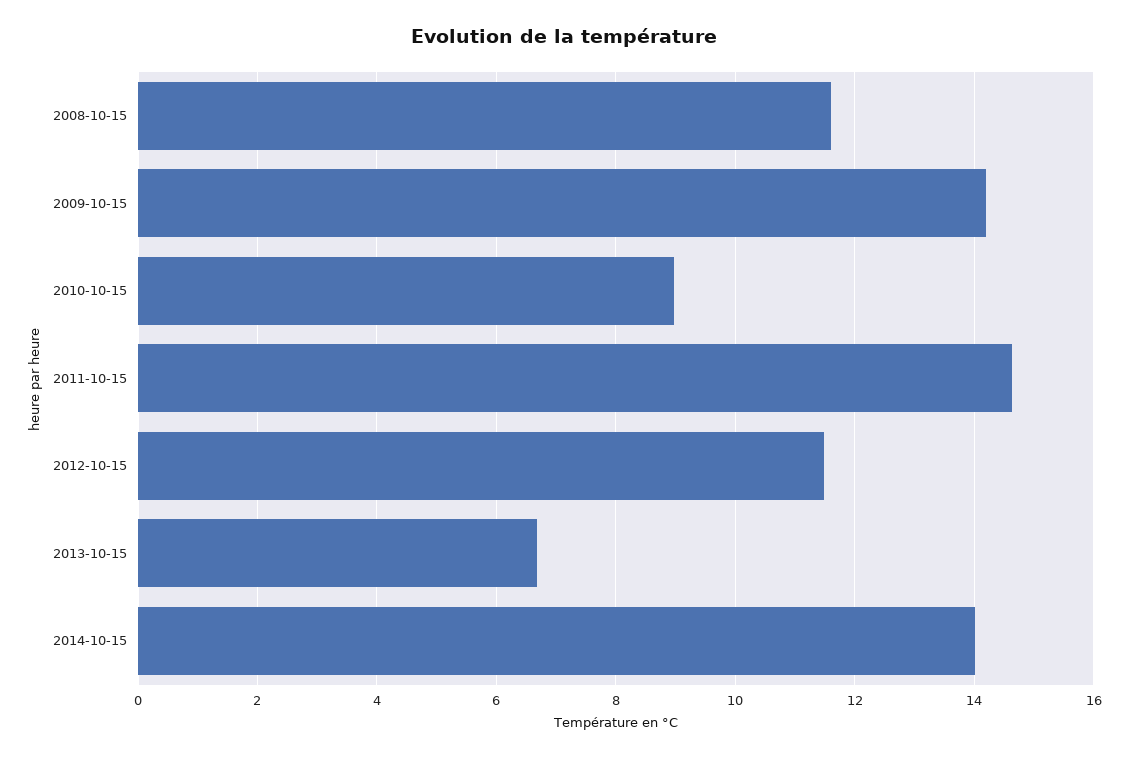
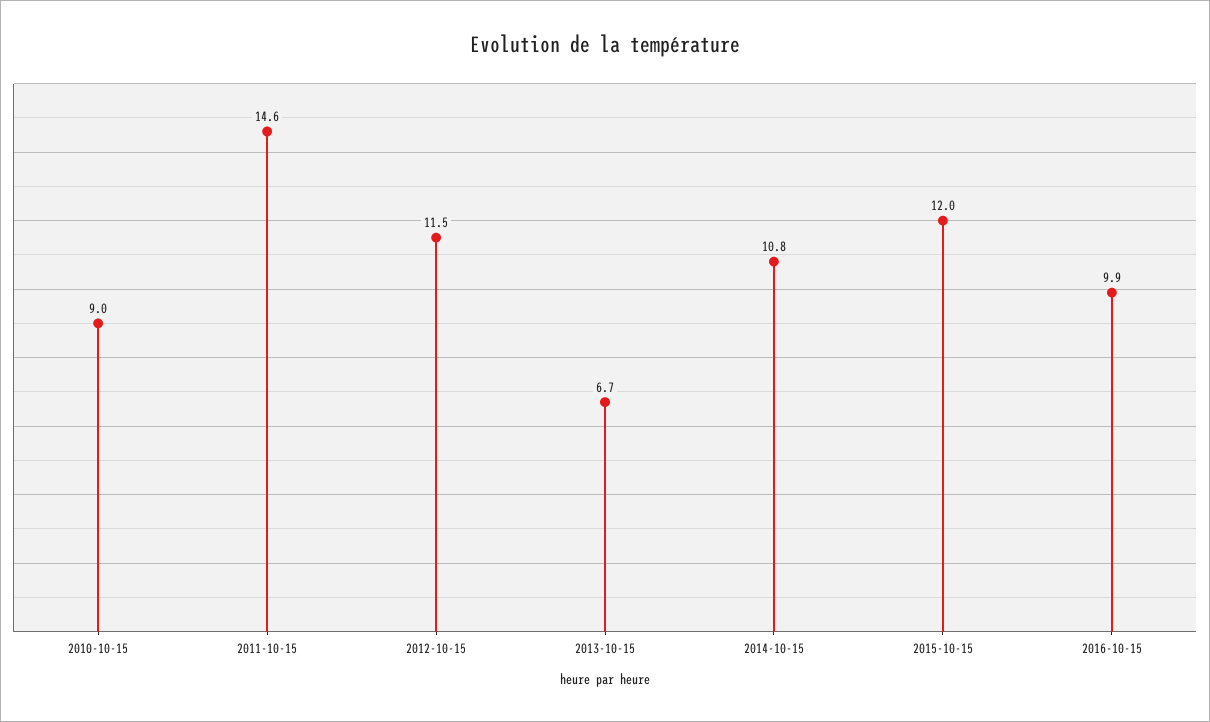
2008-10-15: 11.6 -> none
2009-10-15: 14.2 -> none
2014-10-15: 14 -> 10.8
2015-10-15: none -> 12
2016-10-15: none -> 9.9

